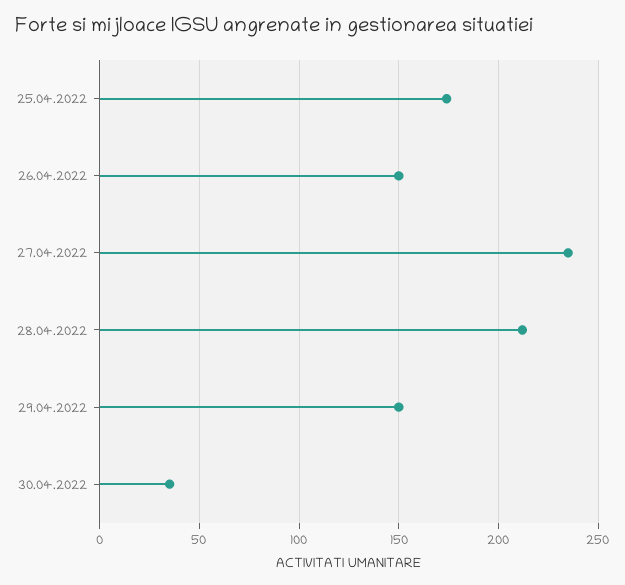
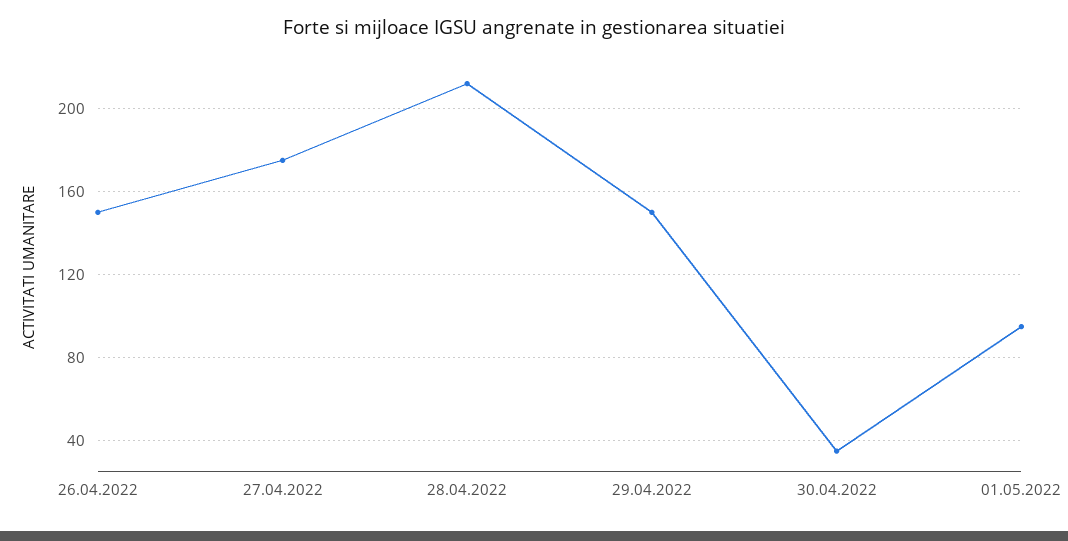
25.04.2022: 175 -> none
27.04.2022: 235 -> 175
01.05.2022: none -> 95

